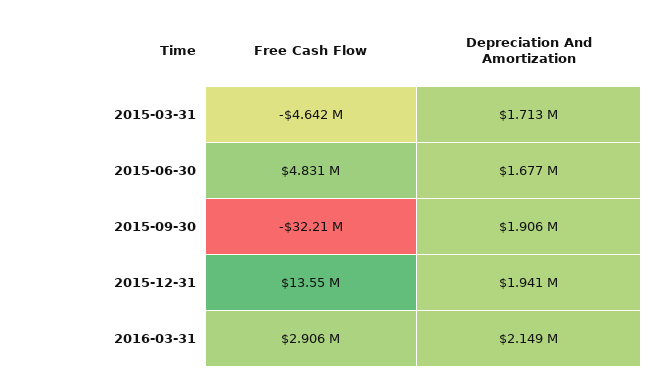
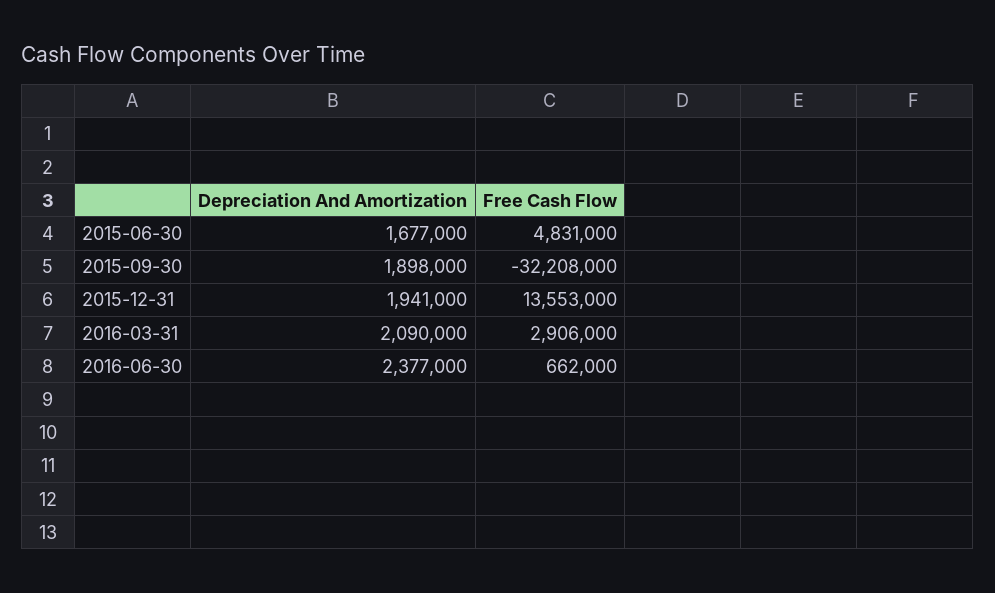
Free Cash Flow, 2015-03-31: -4642000 -> none
Depreciation And Amortization, 2015-03-31: 1713000 -> none
Depreciation And Amortization, 2015-09-30: 1906000 -> 1898000
Depreciation And Amortization, 2016-03-31: 2149000 -> 2090000
Depreciation And Amortization, 2016-06-30: none -> 2377000
Free Cash Flow, 2016-06-30: none -> 662000

